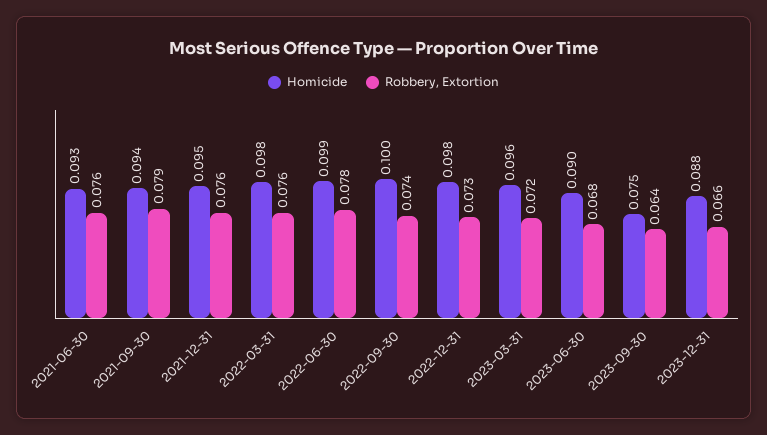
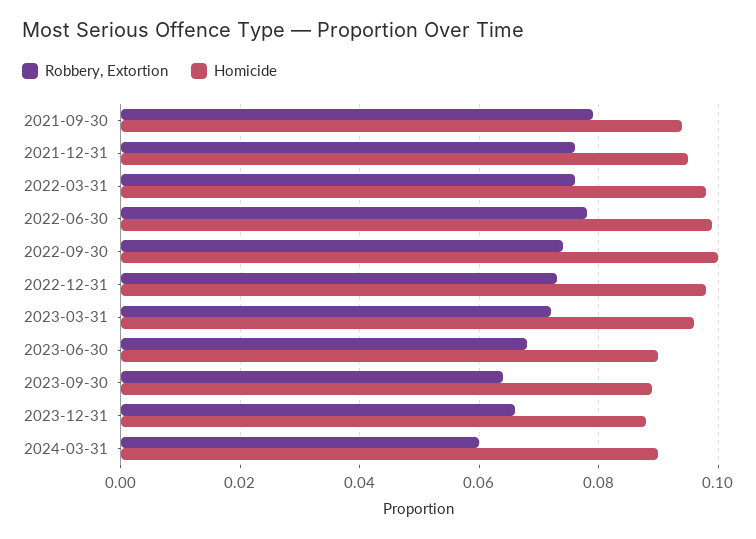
Homicide, 2021-06-30: 0.093 -> none
Robbery, Extortion, 2021-06-30: 0.076 -> none
Homicide, 2023-09-30: 0.075 -> 0.09
Robbery, Extortion, 2024-03-31: none -> 0.06
Homicide, 2024-03-31: none -> 0.09

